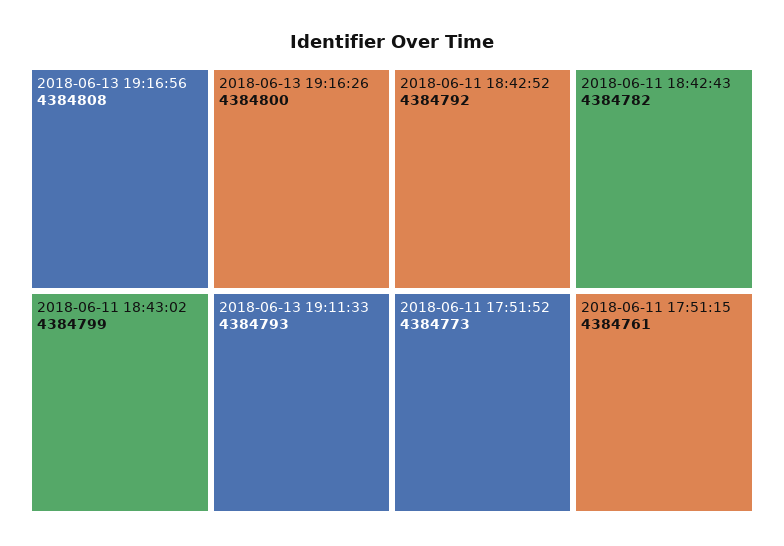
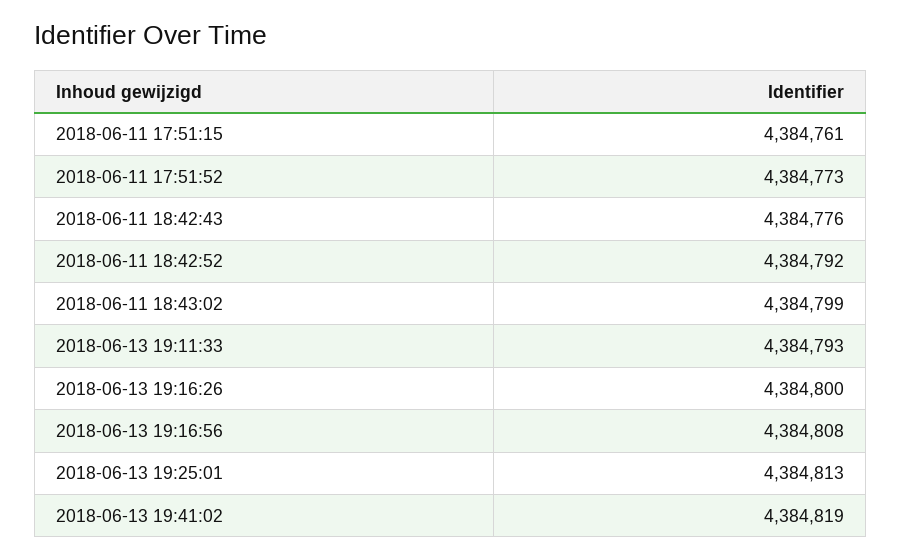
2018-06-11 18:42:43: 4384782 -> 4384776
2018-06-13 19:25:01: none -> 4384813
2018-06-13 19:41:02: none -> 4384819

